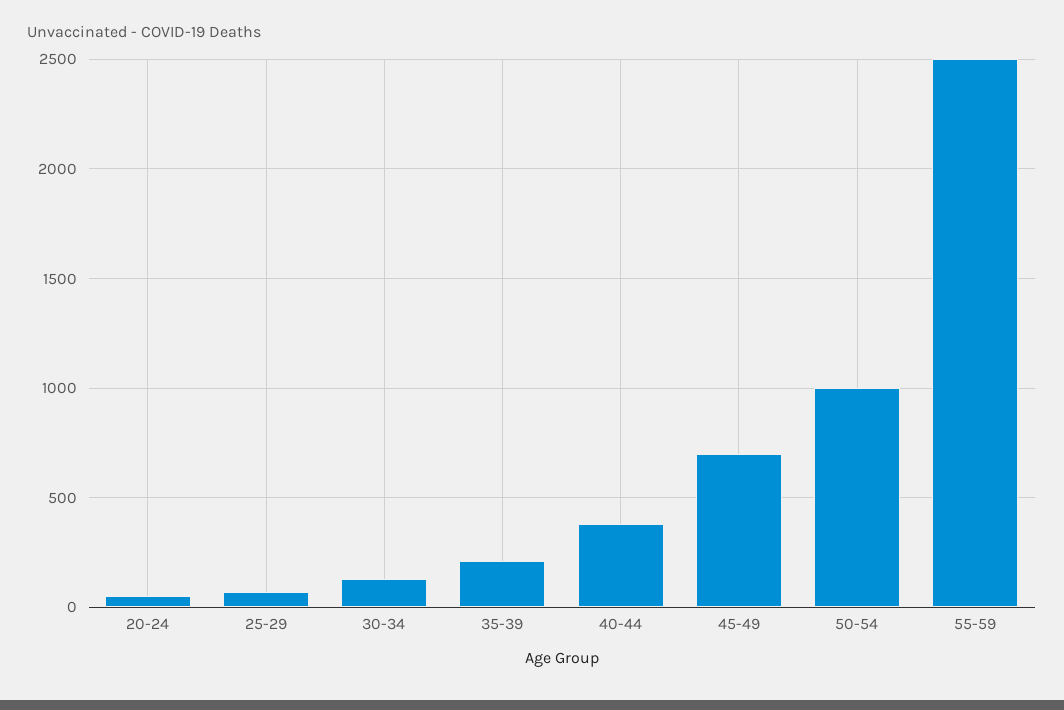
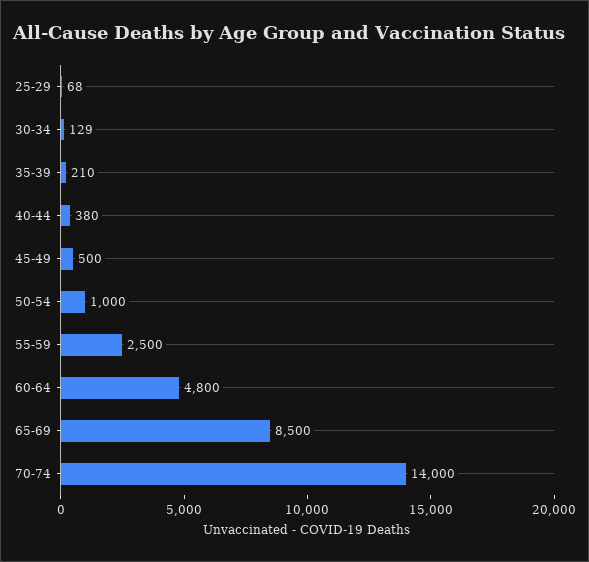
20-24: 50 -> none
45-49: 700 -> 500
60-64: none -> 4800
65-69: none -> 8500
70-74: none -> 14000

